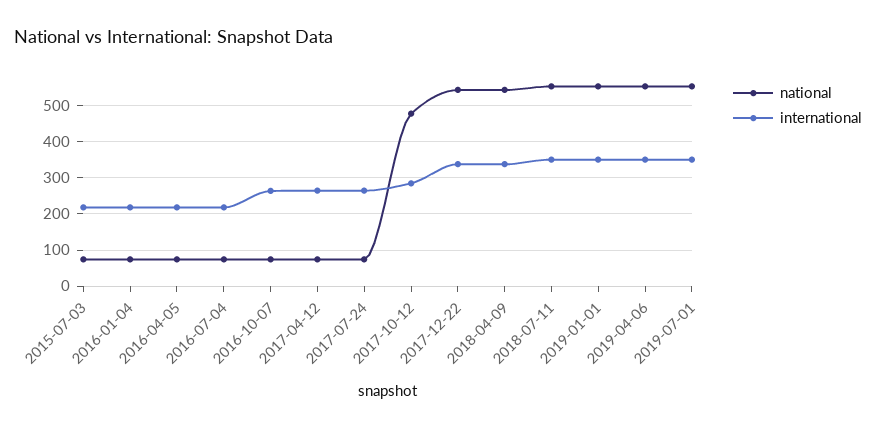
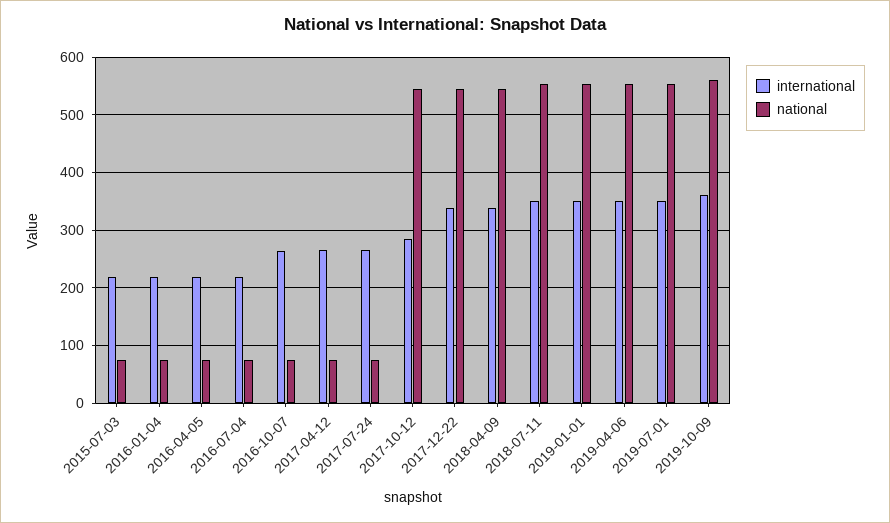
national, 2017-10-12: 480 -> 540
international, 2019-10-09: none -> 360
national, 2019-10-09: none -> 560

